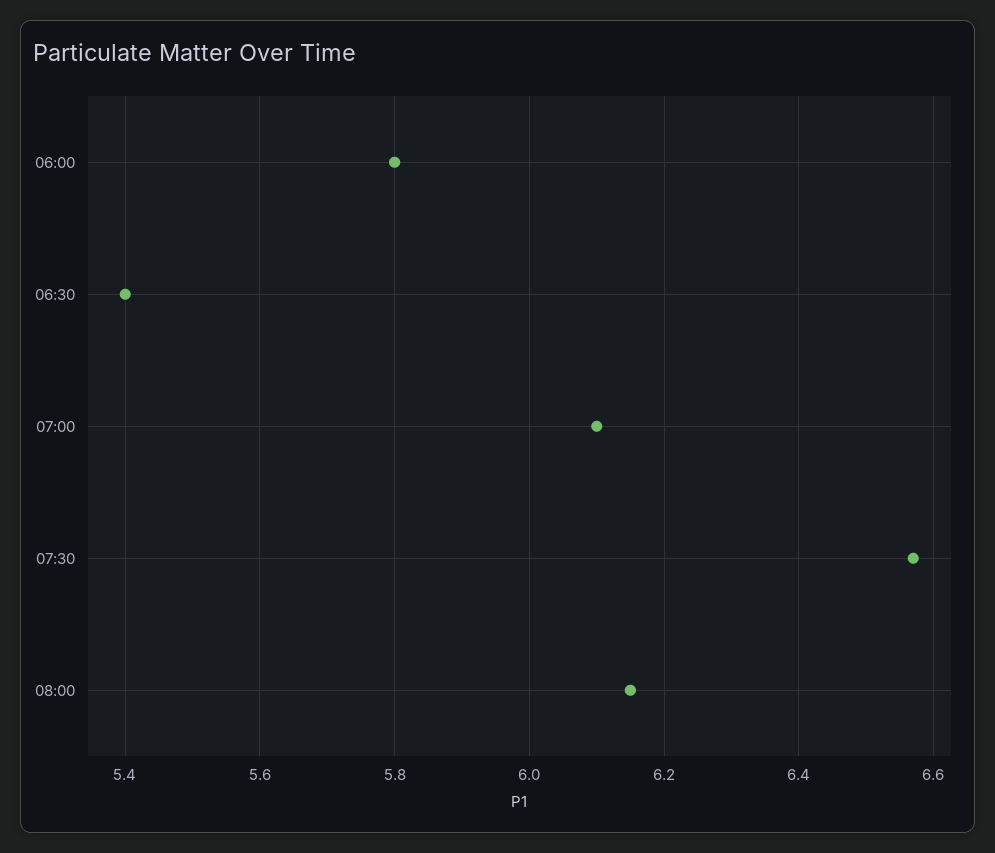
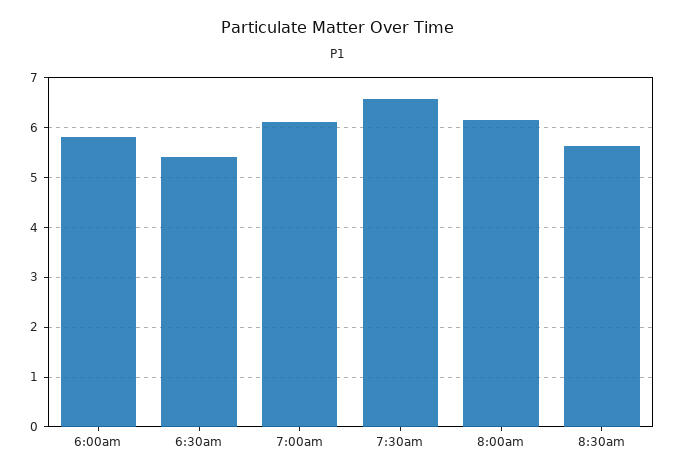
8:30am: none -> 5.6

